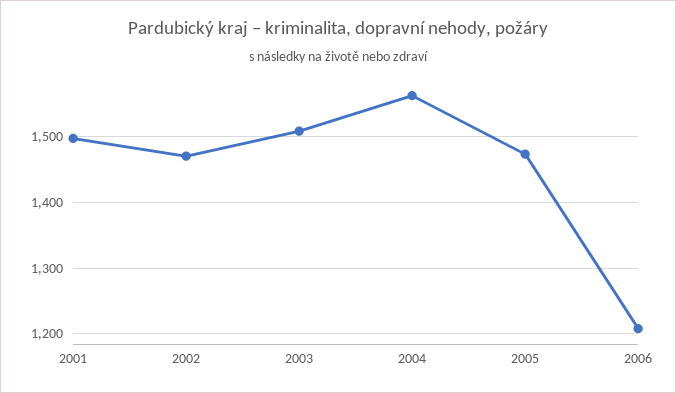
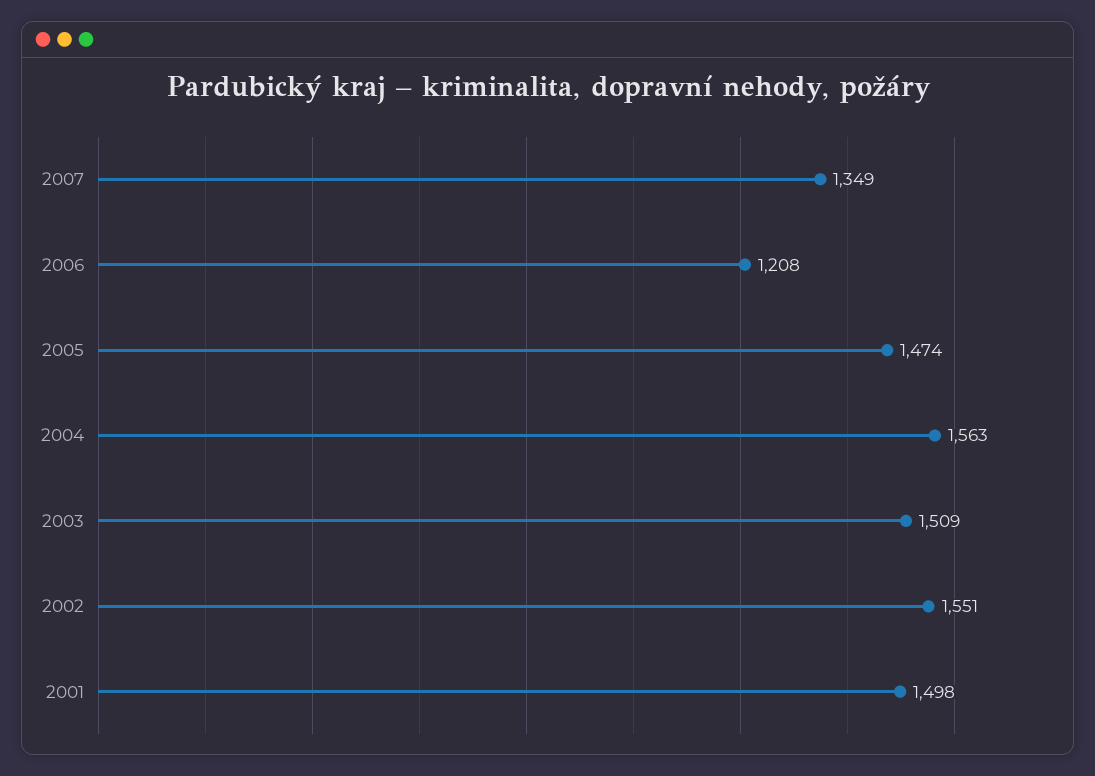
2002: 1470 -> 1551
2007: none -> 1349

